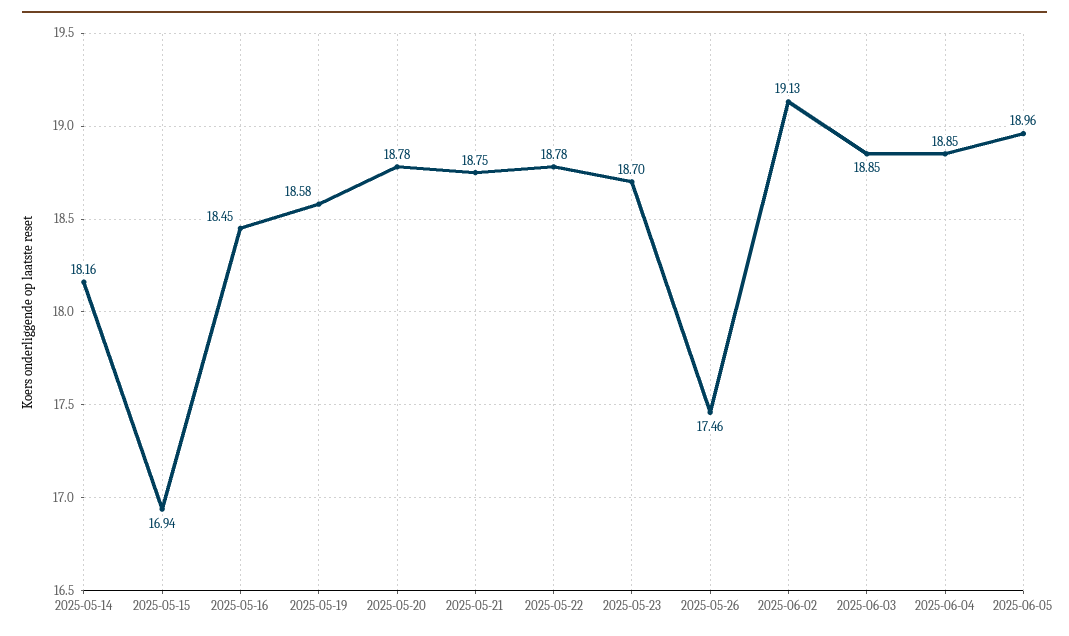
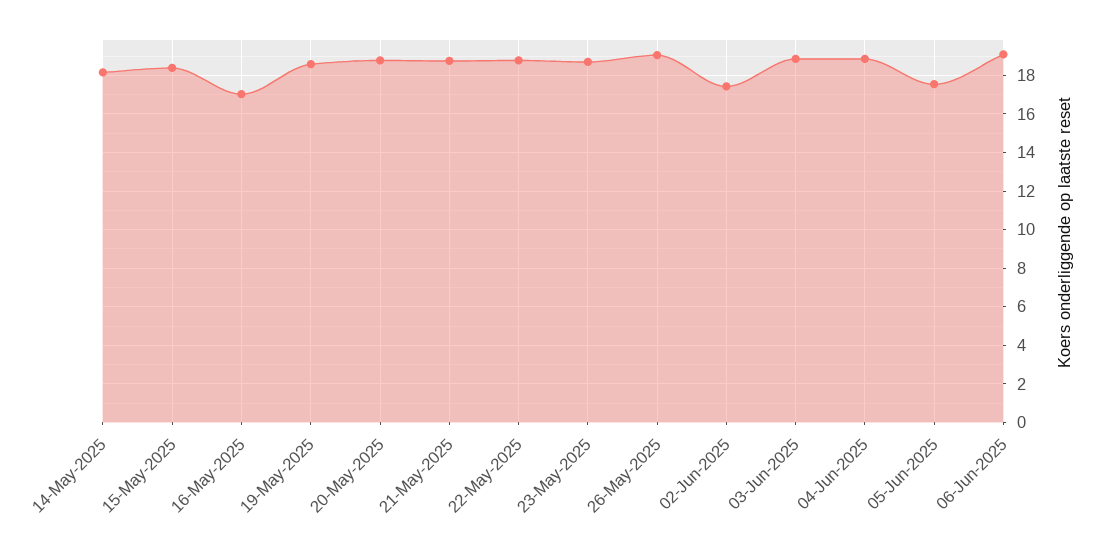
2025-05-15: 16.94 -> 18.5
2025-05-16: 18.45 -> 17
2025-05-26: 17.46 -> 19
2025-06-02: 19.13 -> 17.5
2025-06-05: 18.96 -> 17.5
06-Jun-2025: none -> 19

